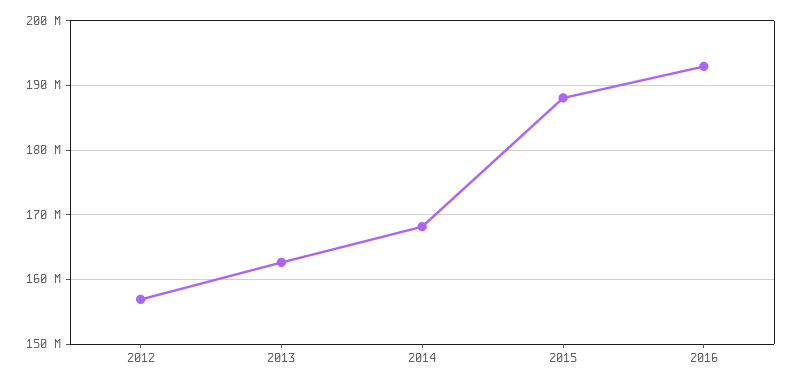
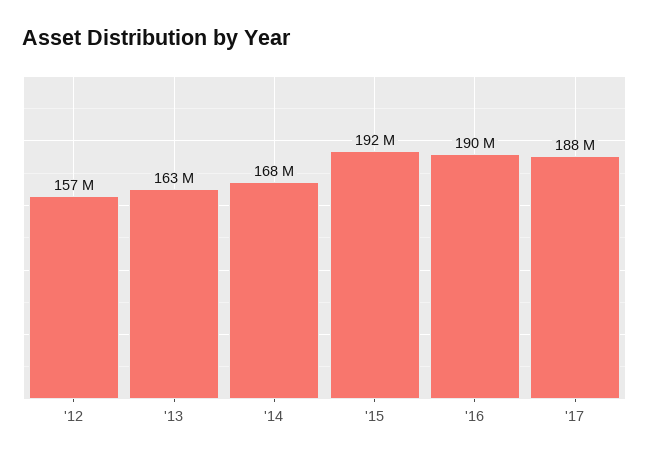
2015: 188000000 -> 192000000
2016: 193000000 -> 190000000
'17: none -> 188000000

